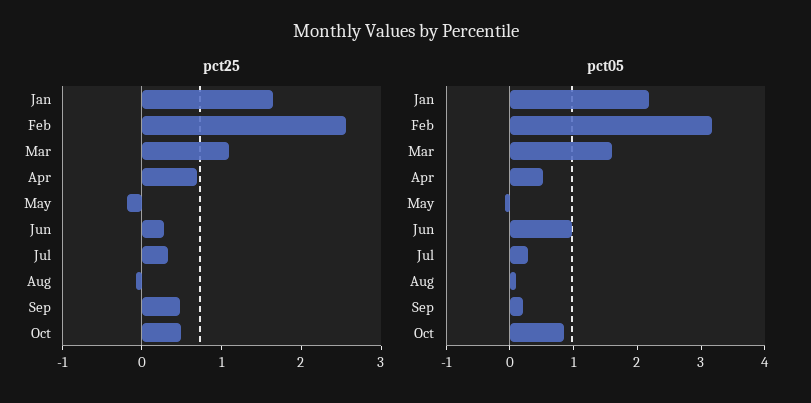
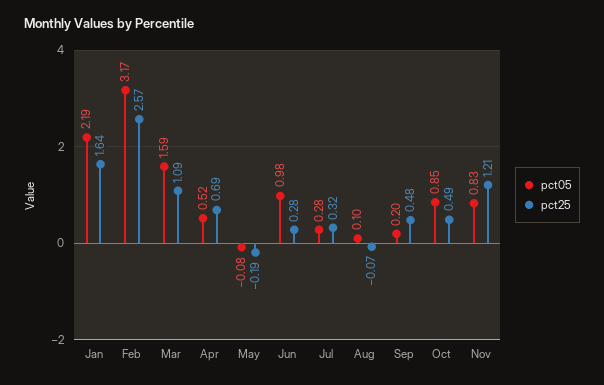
pct05, Nov: none -> 0.83
pct25, Nov: none -> 1.21

